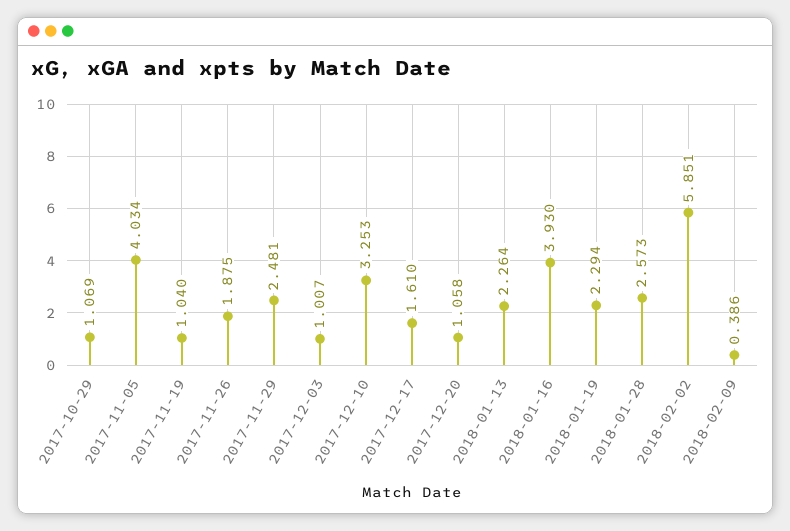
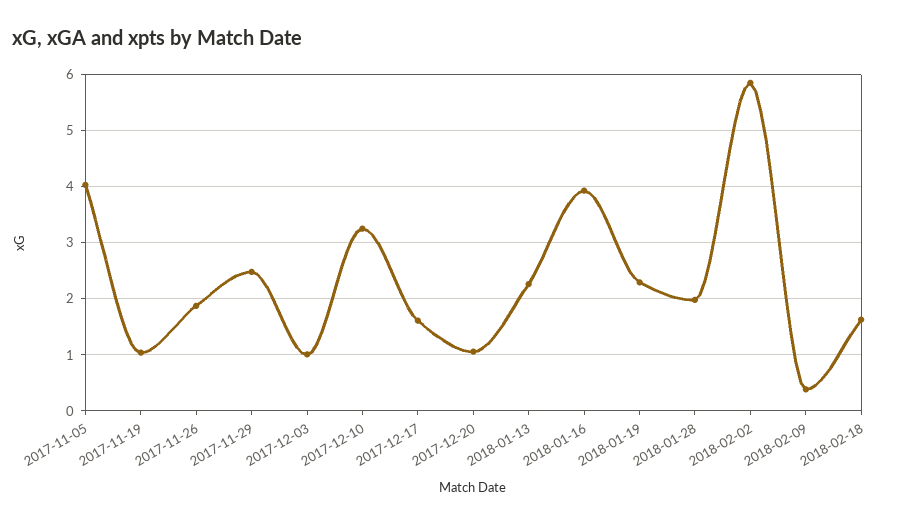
2017-10-29: 1.069 -> none
2018-01-28: 2.573 -> 2
2018-02-18: none -> 1.6

